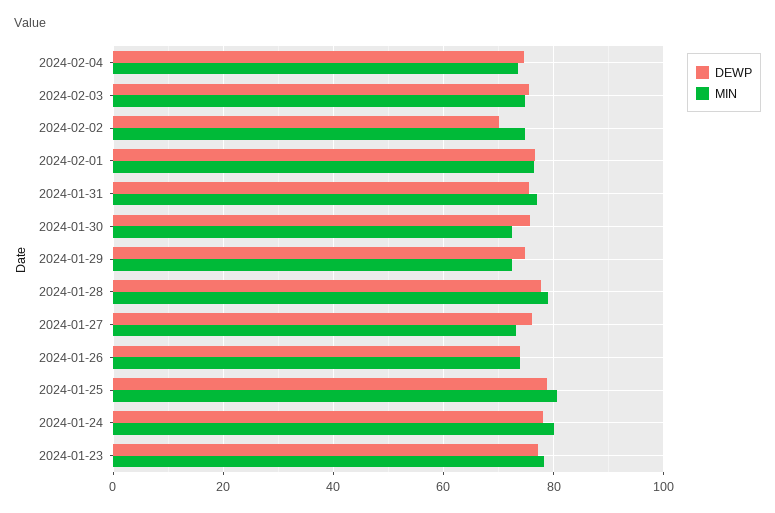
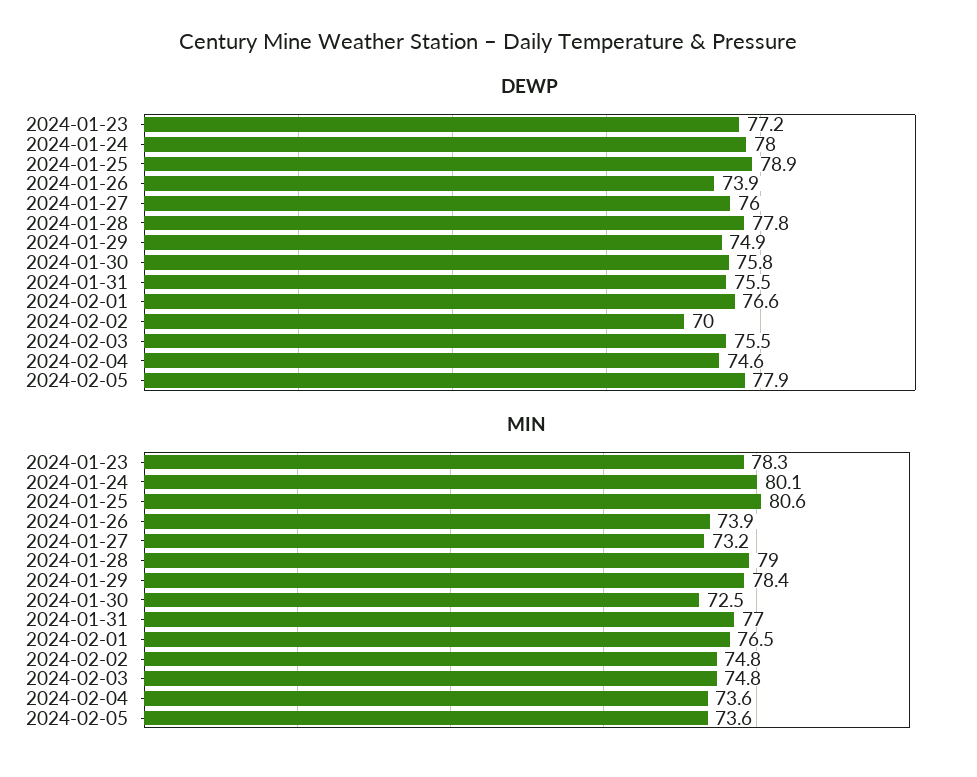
MIN, 2024-01-29: 72 -> 78.4
DEWP, 2024-02-05: none -> 77.9
MIN, 2024-02-05: none -> 73.6

